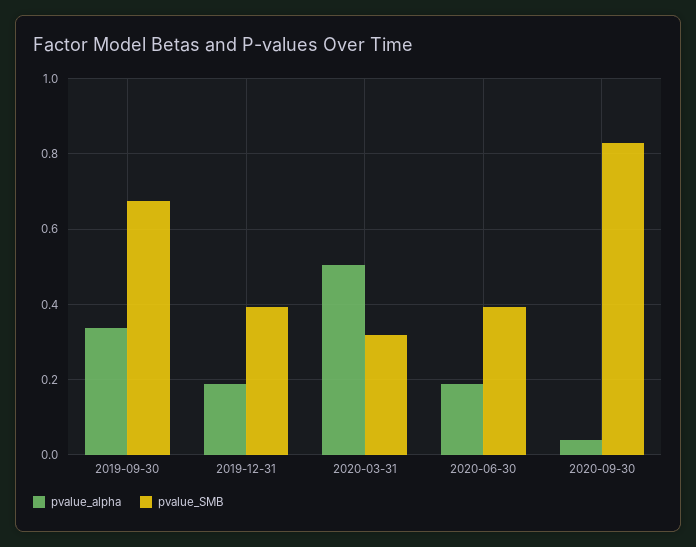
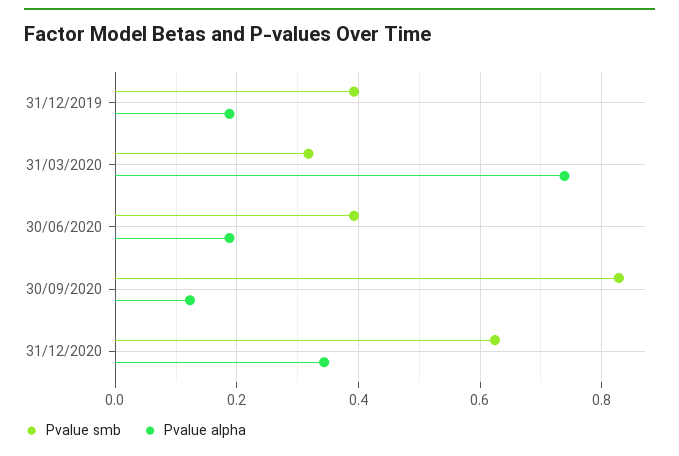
pvalue_alpha, 2019-09-30: 0.34 -> none
pvalue_SMB, 2019-09-30: 0.68 -> none
pvalue_alpha, 2020-03-31: 0.5 -> 0.74
pvalue_alpha, 2020-09-30: 0.04 -> 0.12
pvalue_SMB, 31/12/2020: none -> 0.62
pvalue_alpha, 31/12/2020: none -> 0.34

